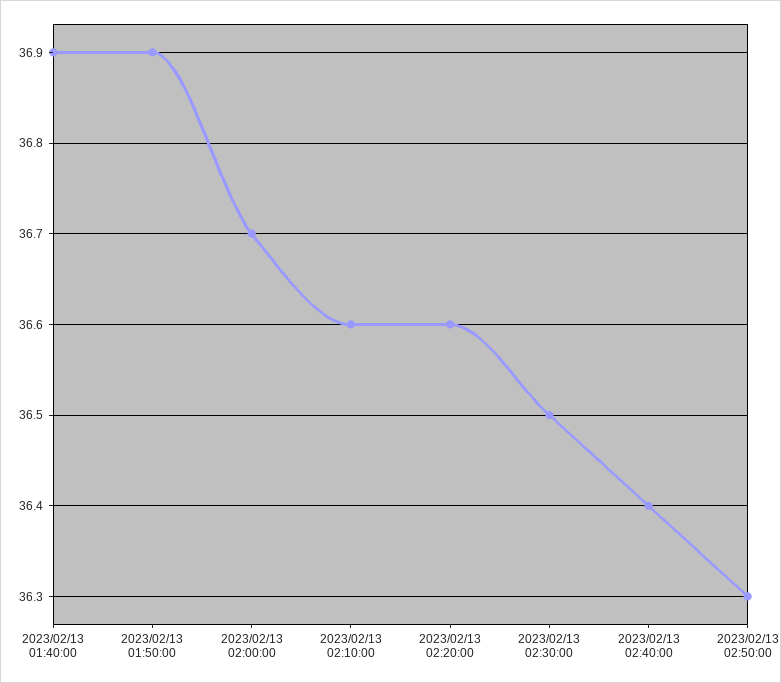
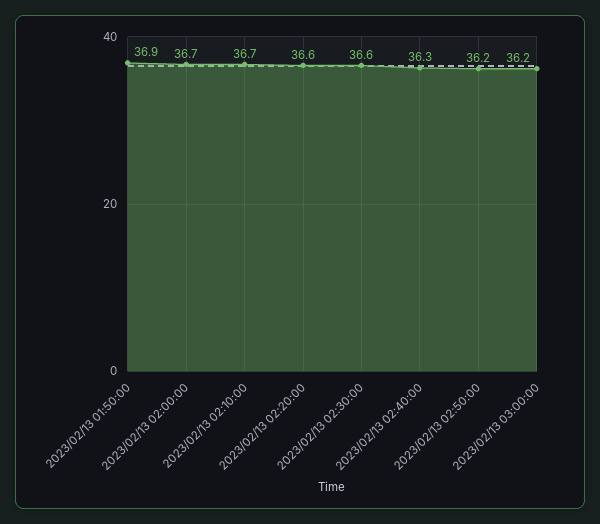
2023/02/13 01:40:00: 36.9 -> none
2023/02/13 02:10:00: 36.6 -> 36.7
2023/02/13 02:30:00: 36.5 -> 36.6
2023/02/13 02:40:00: 36.4 -> 36.3
2023/02/13 02:50:00: 36.3 -> 36.2
2023/02/13 03:00:00: none -> 36.2

